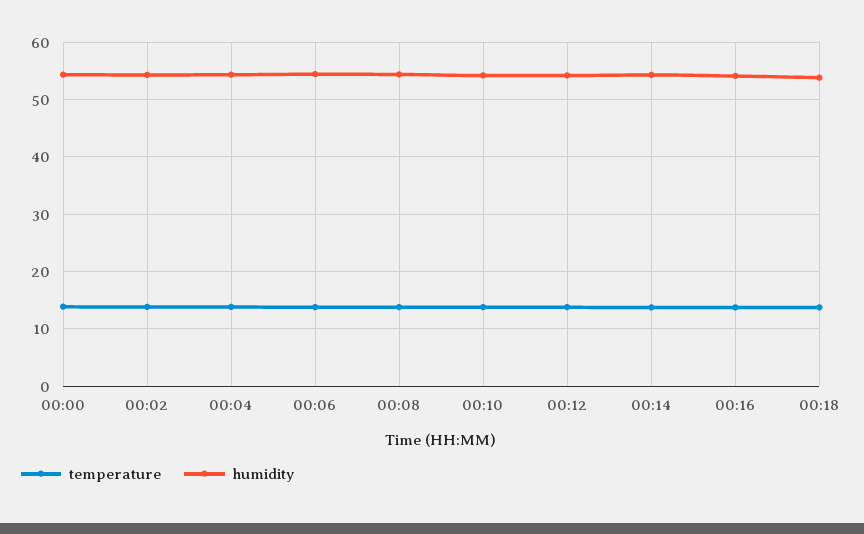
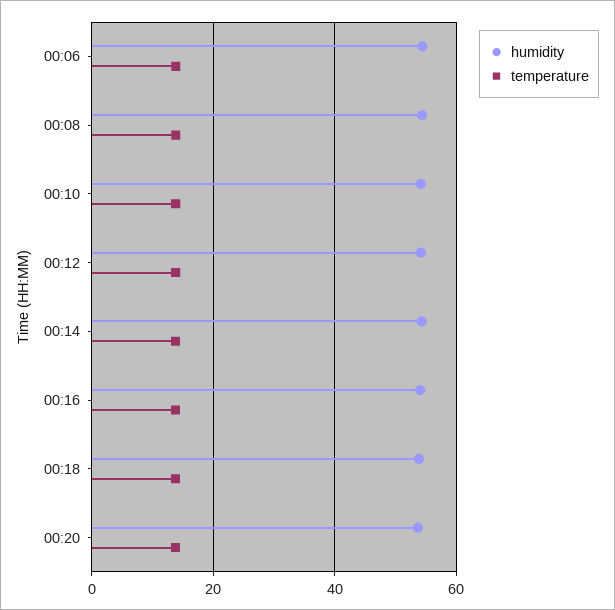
temperature, 00:00: 14 -> none
humidity, 00:00: 54 -> none
temperature, 00:02: 14 -> none
humidity, 00:02: 54 -> none
temperature, 00:04: 14 -> none
humidity, 00:04: 54 -> none
humidity, 00:20: none -> 54
temperature, 00:20: none -> 14

